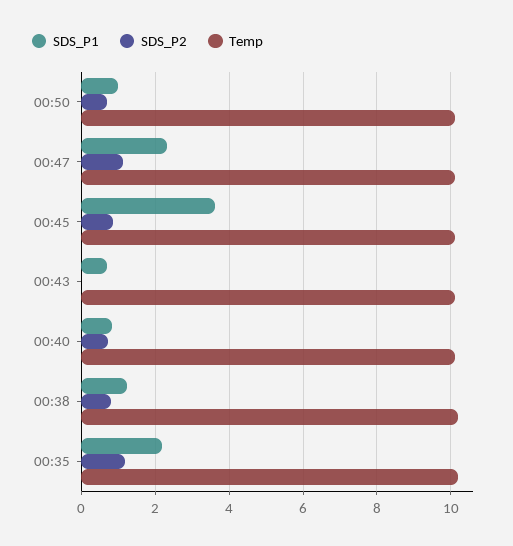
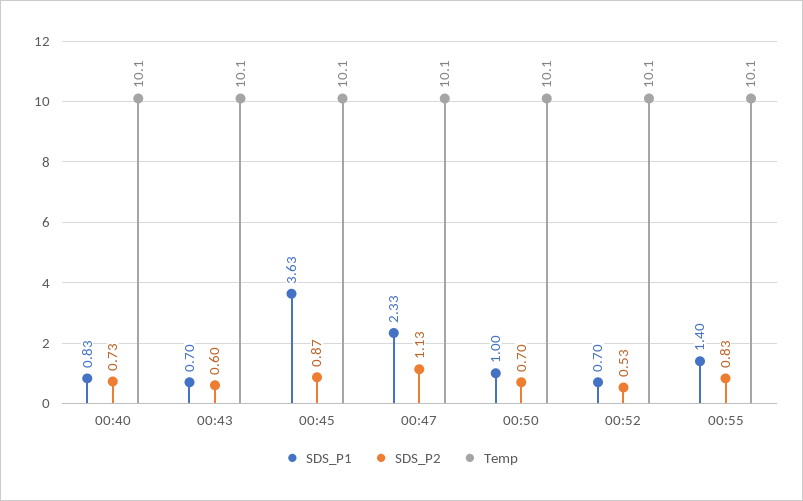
SDS_P2, 00:43: 0 -> 0.6
SDS_P1, 00:38: 1.2 -> none
SDS_P2, 00:38: 0.8 -> none
Temp, 00:38: 10.2 -> none
SDS_P1, 00:35: 2.2 -> none
SDS_P2, 00:35: 1.2 -> none
Temp, 00:35: 10.2 -> none
SDS_P1, 00:52: none -> 0.7
SDS_P2, 00:52: none -> 0.53
Temp, 00:52: none -> 10.1
SDS_P1, 00:55: none -> 1.4
SDS_P2, 00:55: none -> 0.83
Temp, 00:55: none -> 10.1

